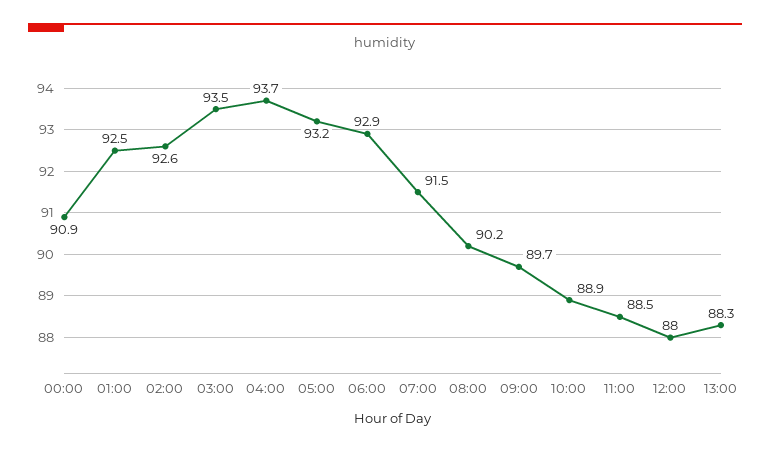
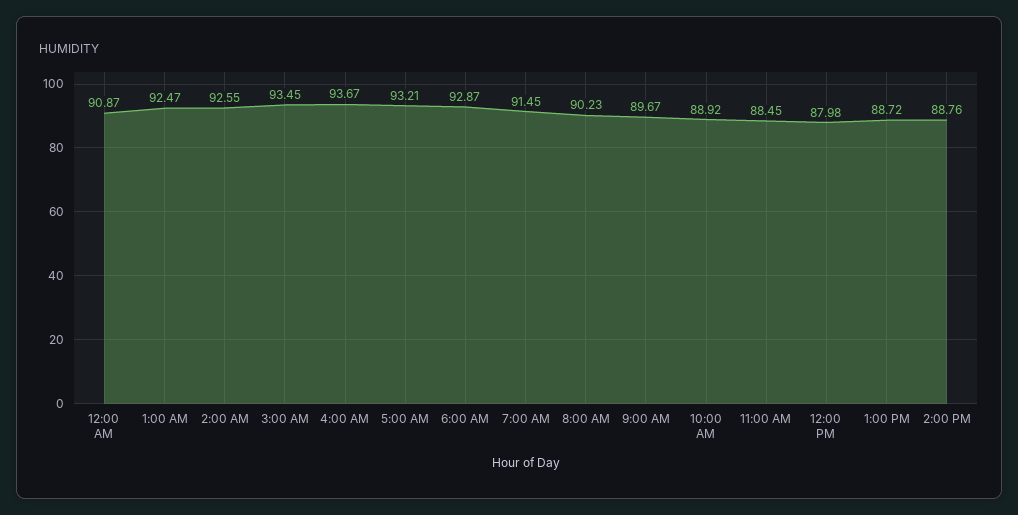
13:00: 88.3 -> 88.72
2:00 PM: none -> 88.76

